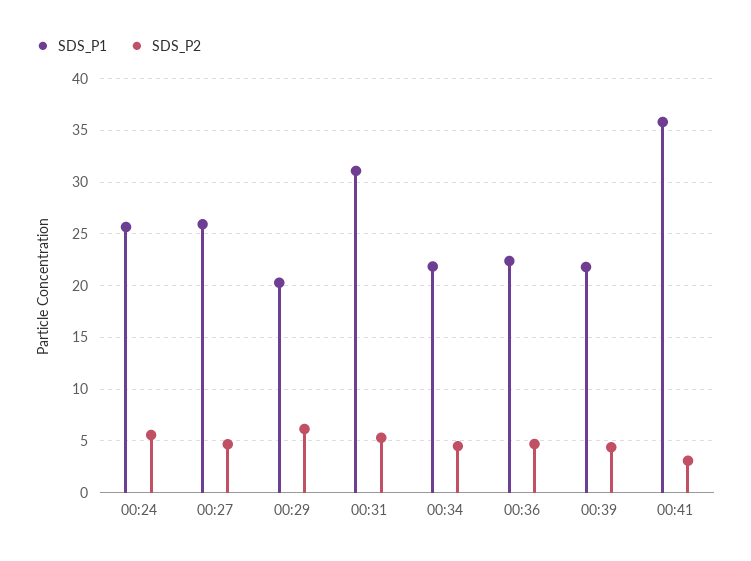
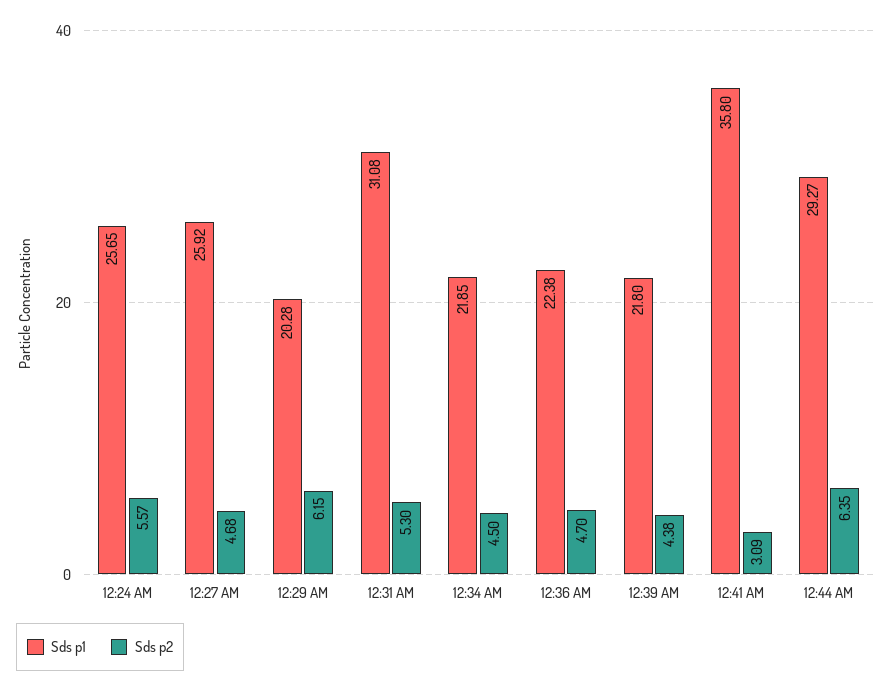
SDS_P1, 12:44 AM: none -> 29.27
SDS_P2, 12:44 AM: none -> 6.35

